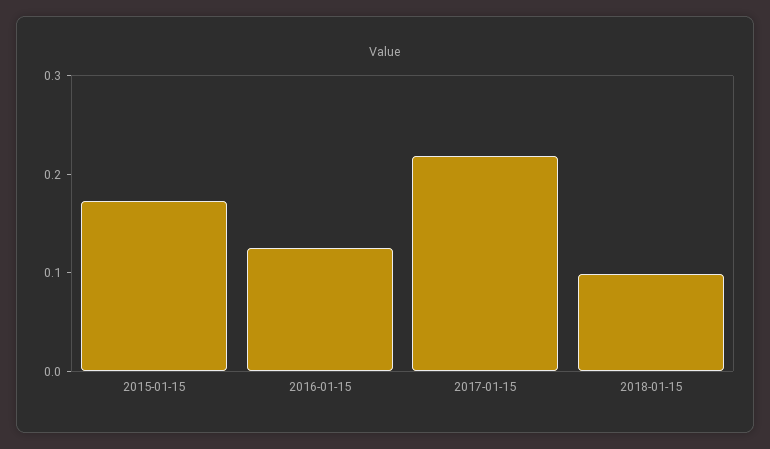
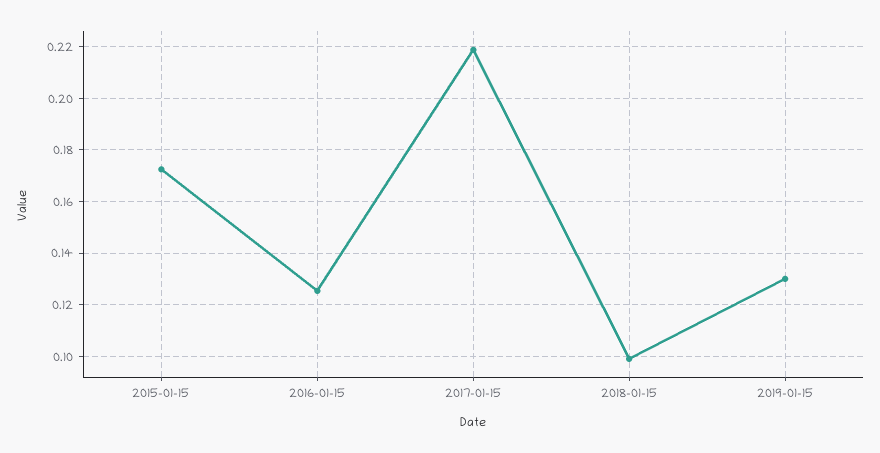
2019-01-15: none -> 0.13

